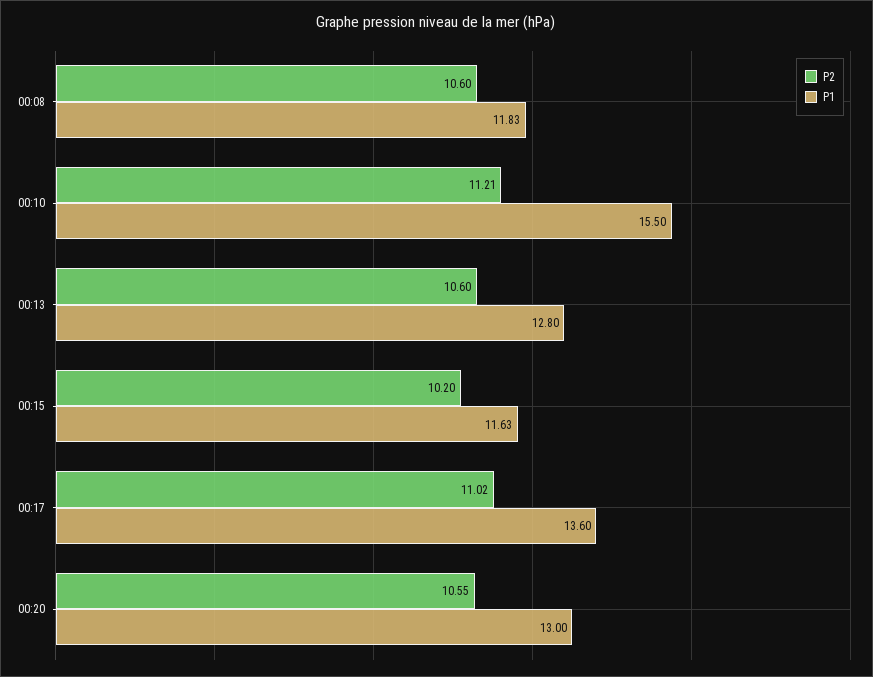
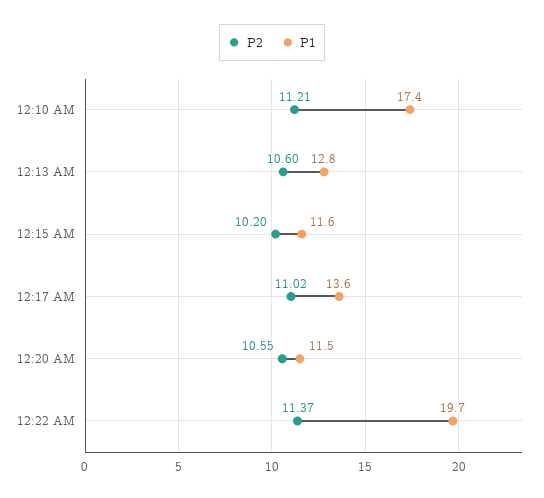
P2, 00:08: 10.6 -> none
P1, 00:08: 11.83 -> none
P1, 00:10: 15.5 -> 17.4
P1, 00:20: 13 -> 11.5
P2, 12:22 AM: none -> 11.37
P1, 12:22 AM: none -> 19.7

